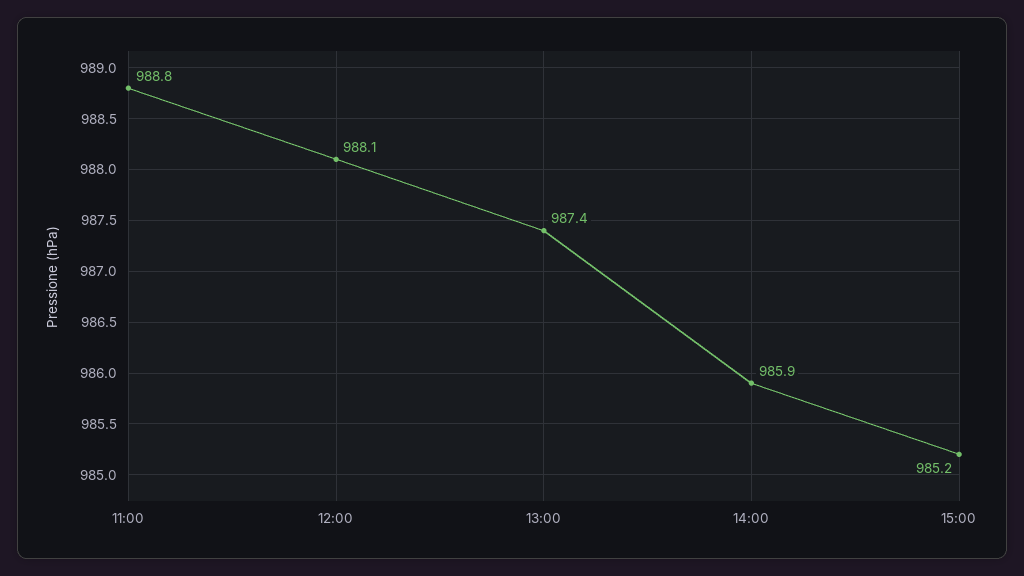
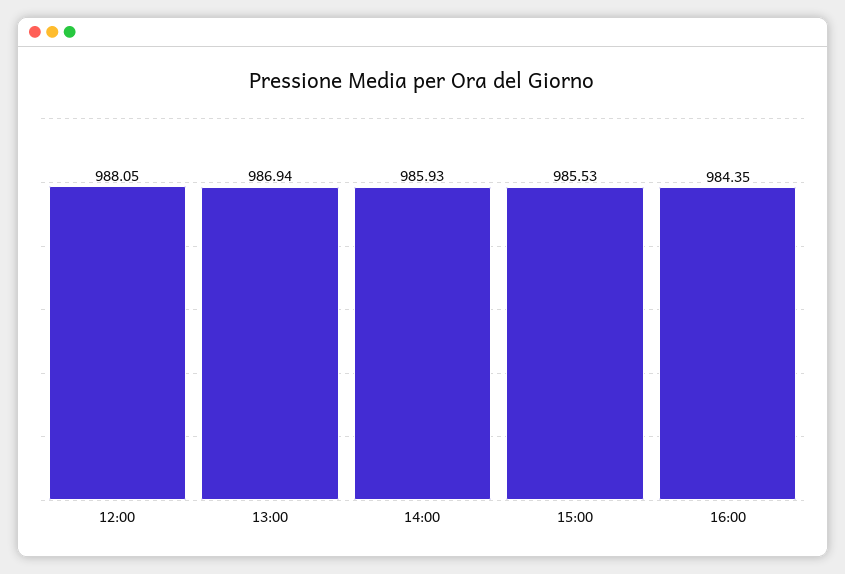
11:00: 988.8 -> none
13:00: 987.4 -> 986.94
15:00: 985.2 -> 985.53
16:00: none -> 984.35

